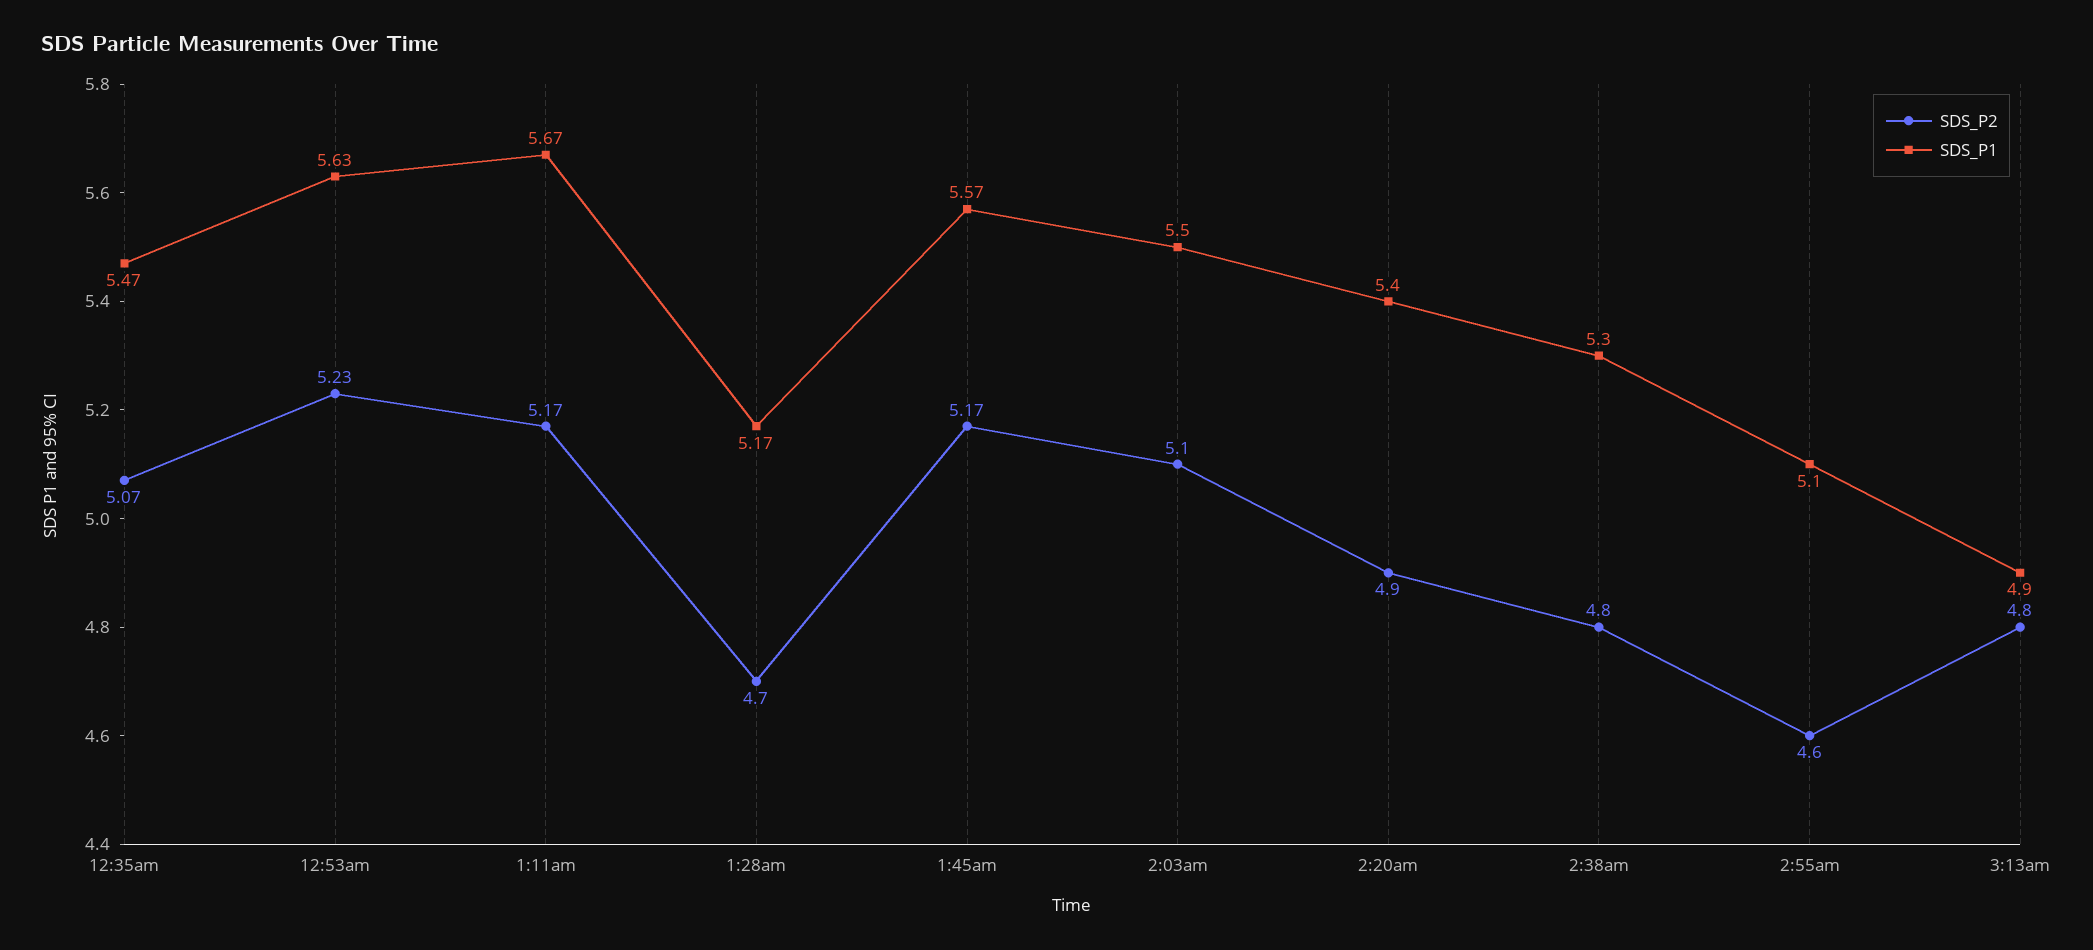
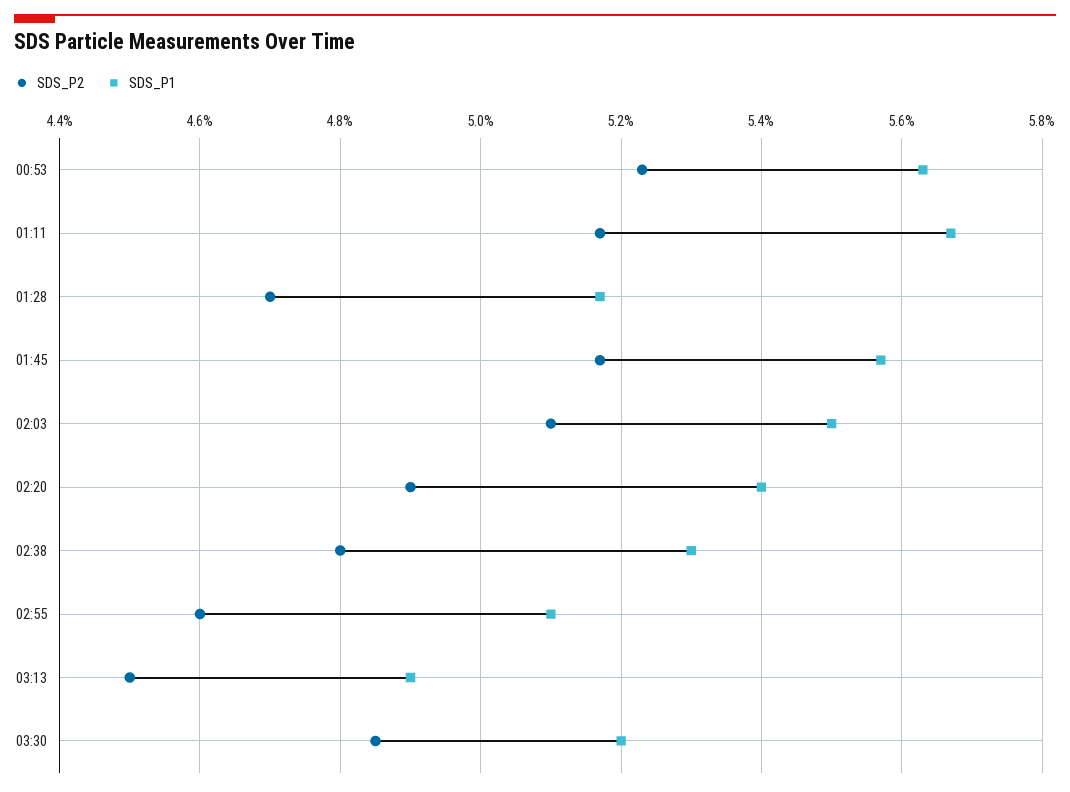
SDS_P2, 12:35am: 5.07 -> none
SDS_P1, 12:35am: 5.47 -> none
SDS_P2, 3:13am: 4.8 -> 4.5
SDS_P2, 03:30: none -> 4.85
SDS_P1, 03:30: none -> 5.2

